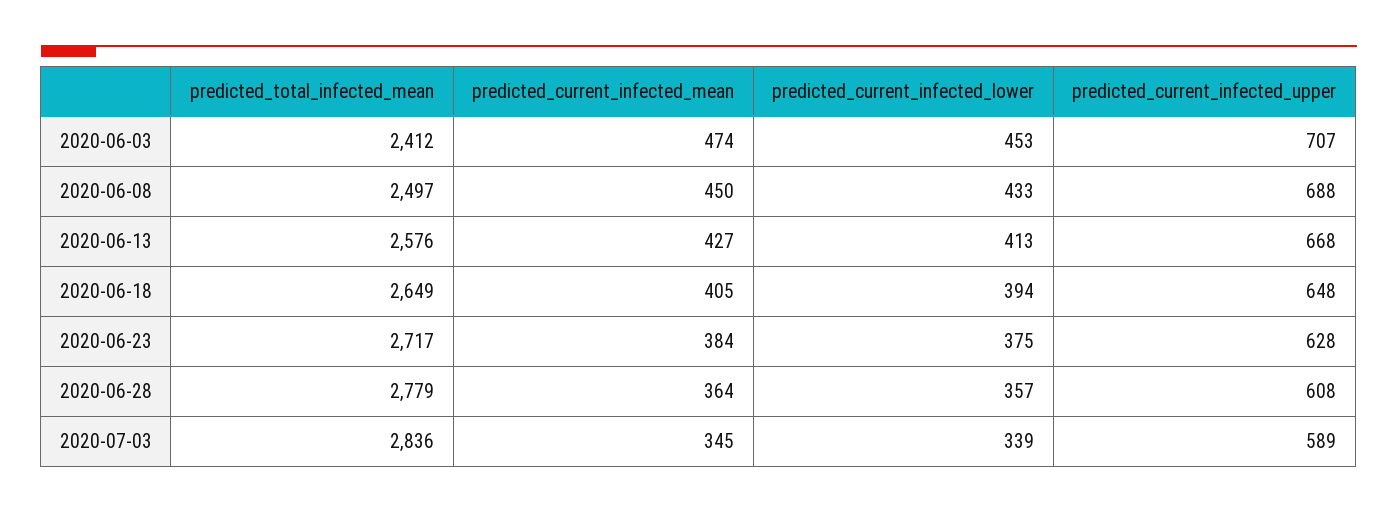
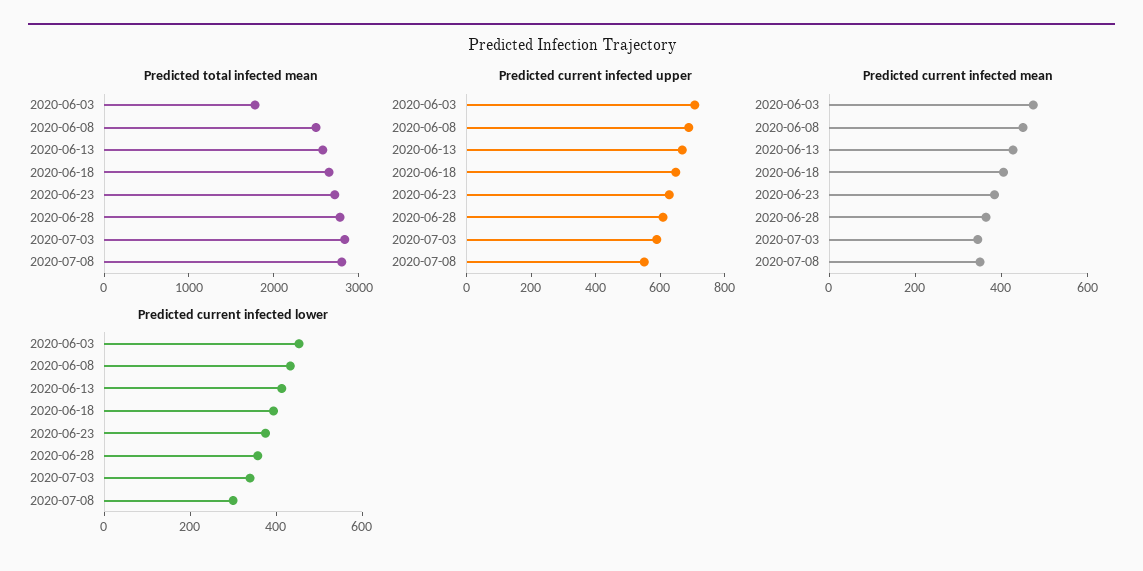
predicted_total_infected_mean, 2020-06-03: 2412 -> 1800
predicted_total_infected_mean, 2020-07-08: none -> 2800
predicted_current_infected_upper, 2020-07-08: none -> 550
predicted_current_infected_mean, 2020-07-08: none -> 350
predicted_current_infected_lower, 2020-07-08: none -> 300

